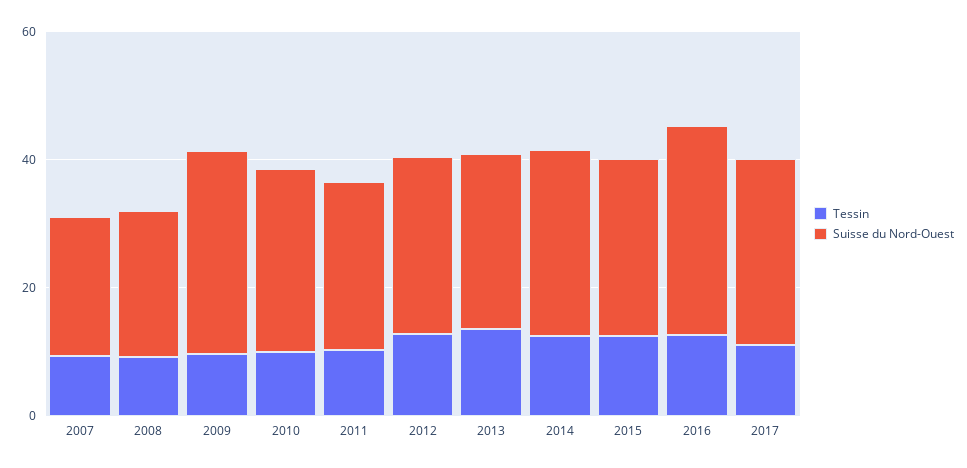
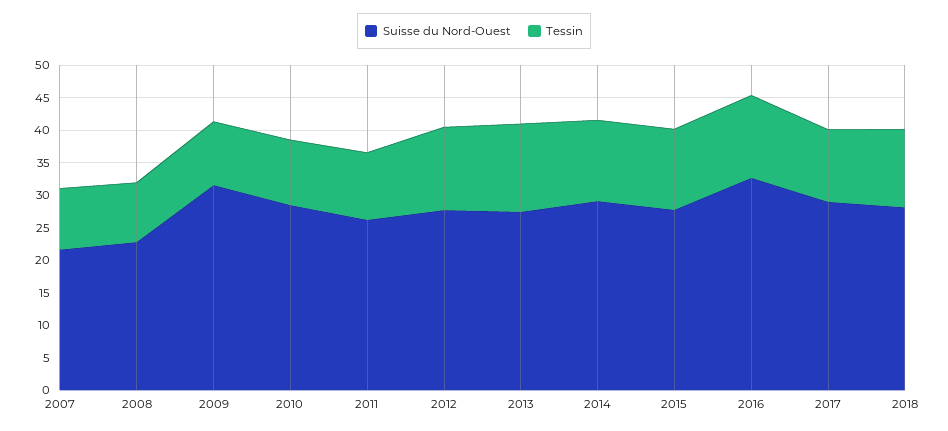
Suisse du Nord-Ouest, 2018: none -> 27.5
Tessin, 2018: none -> 12.5

